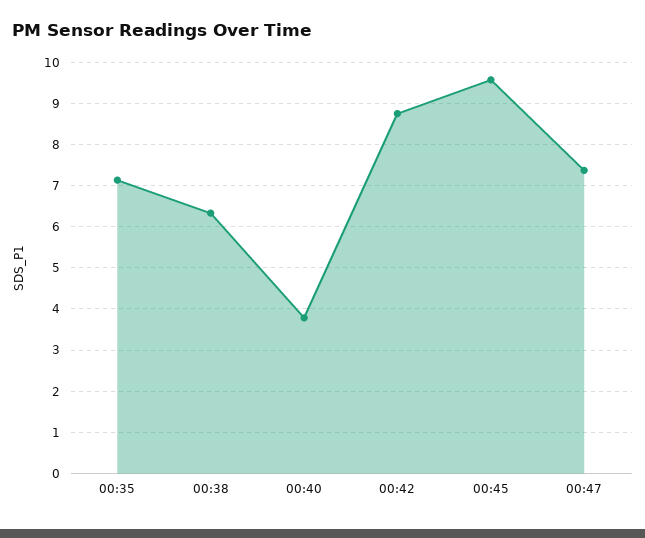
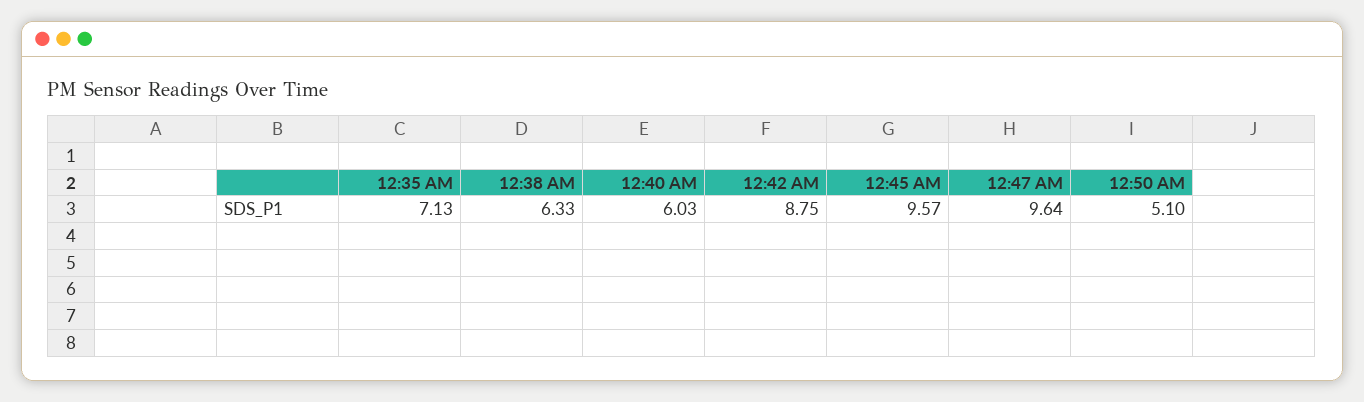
00:40: 3.8 -> 6.03
00:47: 7.4 -> 9.64
12:50 AM: none -> 5.1

